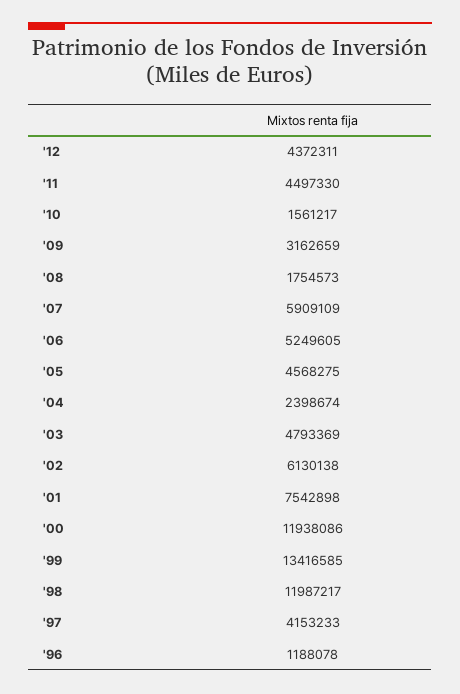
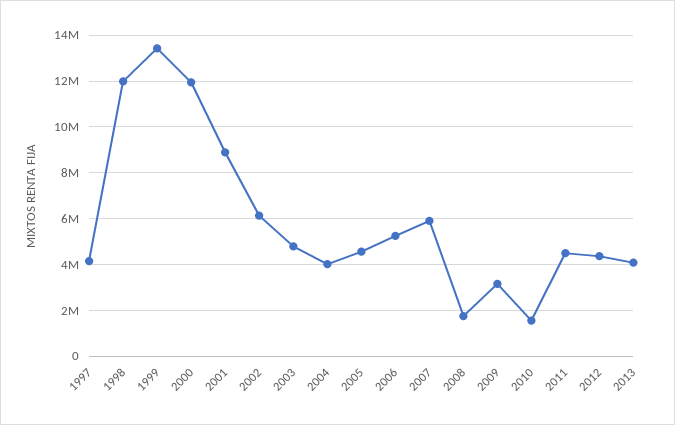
'04: 2398674 -> 4000000
'01: 7542898 -> 9000000
'96: 1188078 -> none
2013: none -> 4000000

